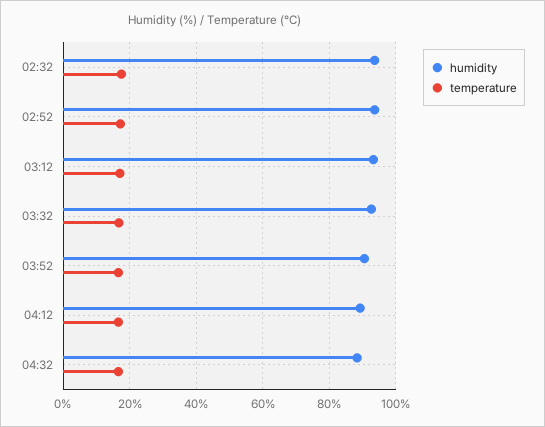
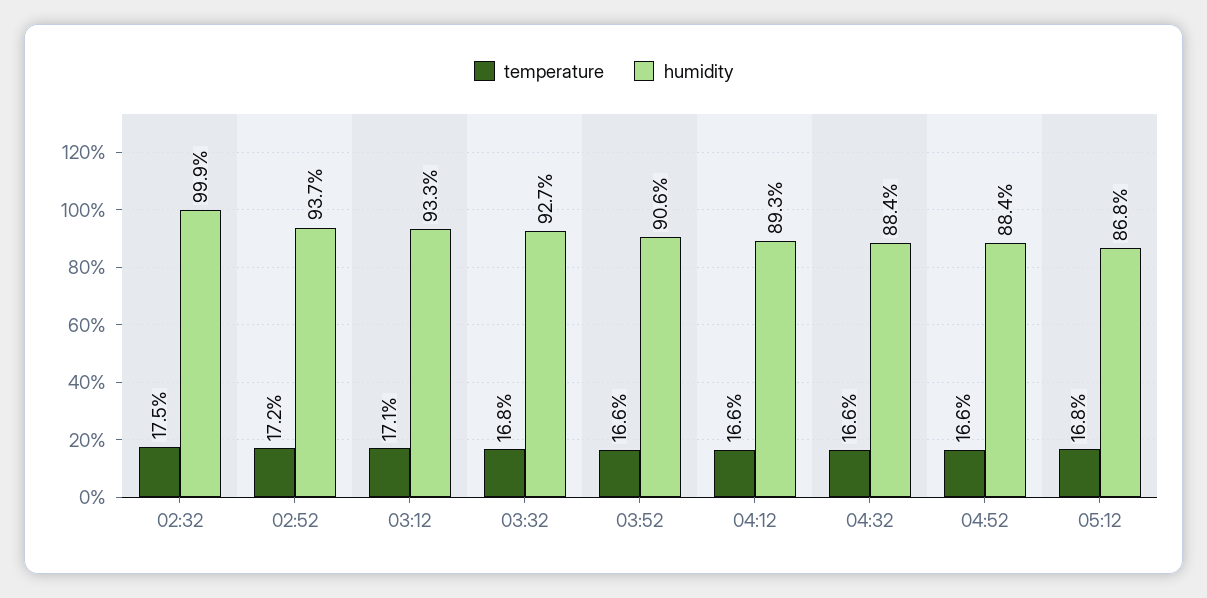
humidity, 02:32: 94 -> 99.9
temperature, 04:52: none -> 16.6
humidity, 04:52: none -> 88.4
temperature, 05:12: none -> 16.8
humidity, 05:12: none -> 86.8

